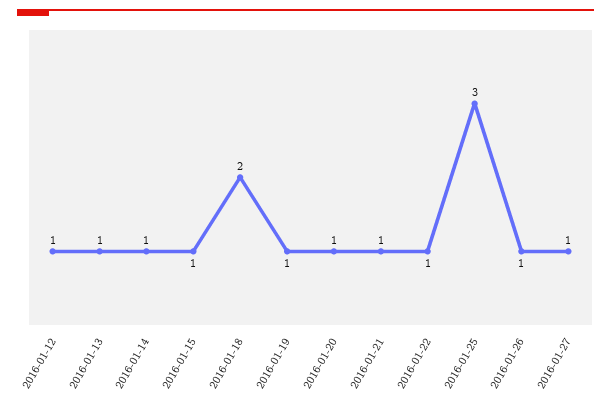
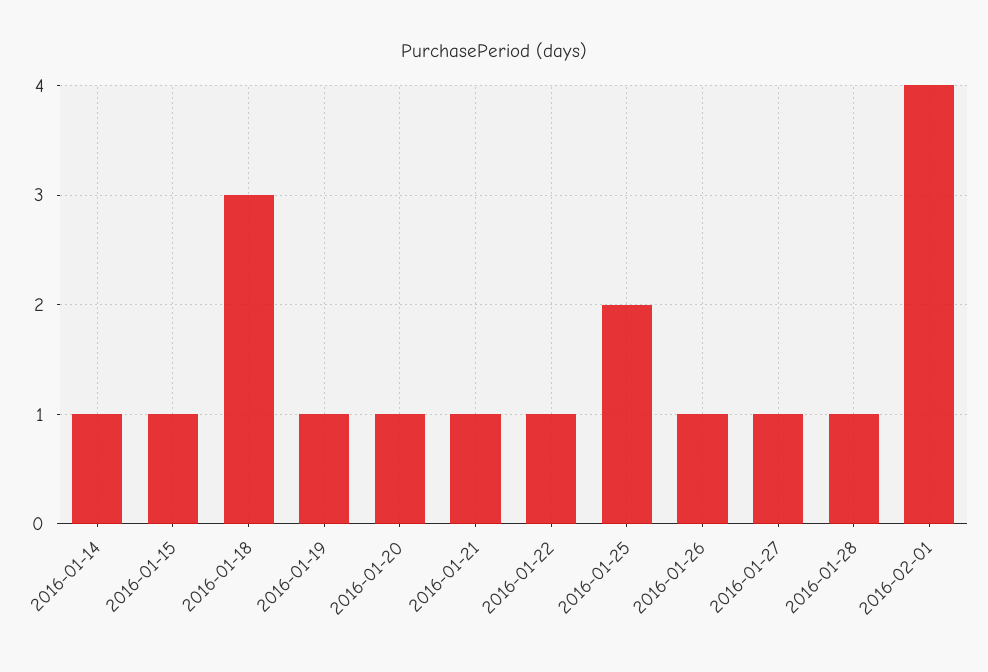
2016-01-12: 1 -> none
2016-01-13: 1 -> none
2016-01-18: 2 -> 3
2016-01-25: 3 -> 2
2016-01-28: none -> 1
2016-02-01: none -> 4

